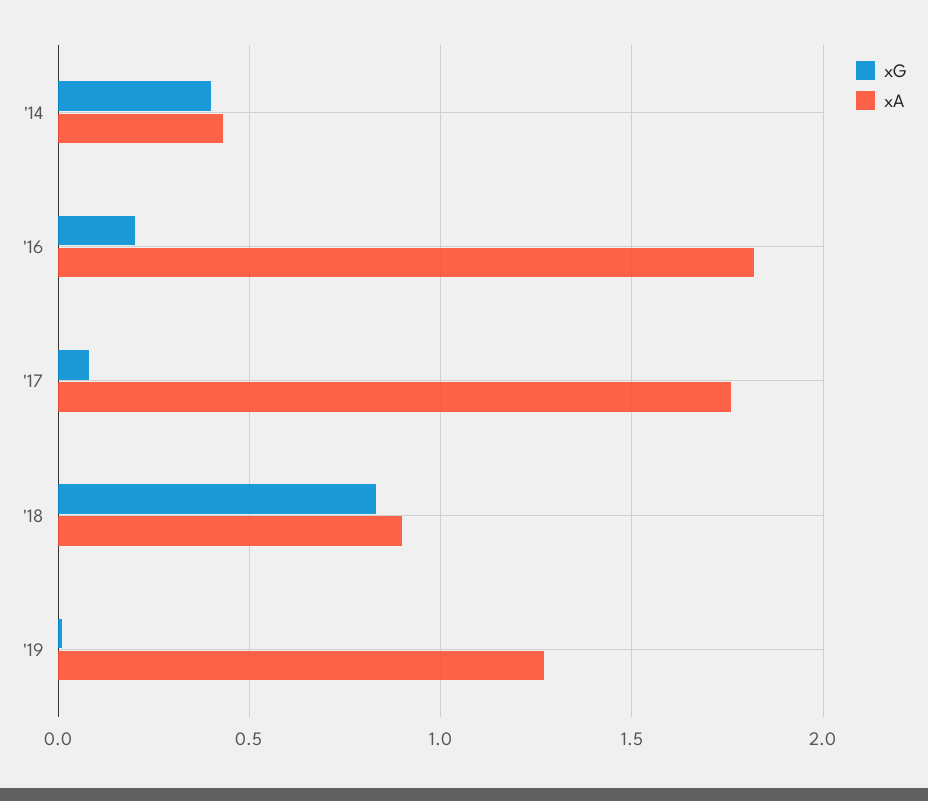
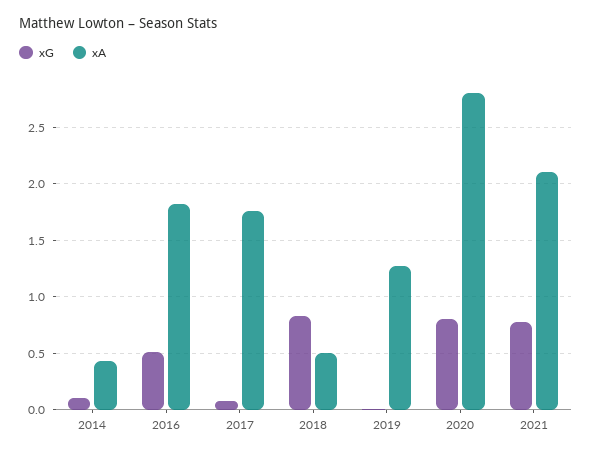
xG, '14: 0.4 -> 0.1
xG, '16: 0.2 -> 0.5
xA, '18: 0.9 -> 0.5
xG, 2020: none -> 0.8
xA, 2020: none -> 2.8
xG, 2021: none -> 0.8
xA, 2021: none -> 2.1

